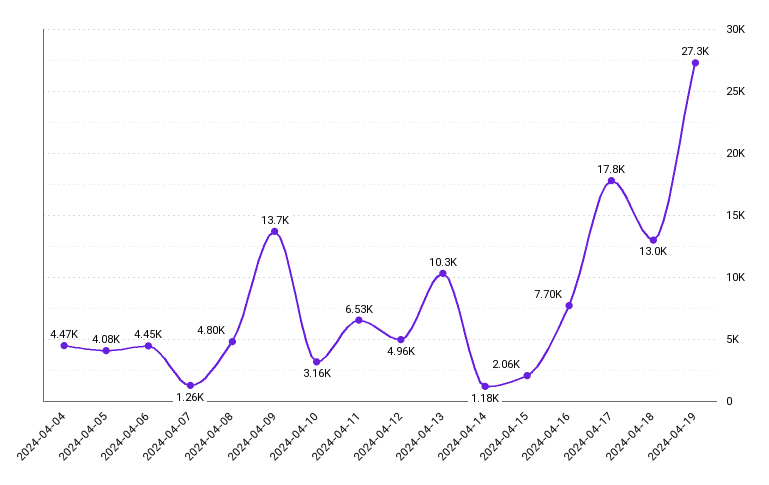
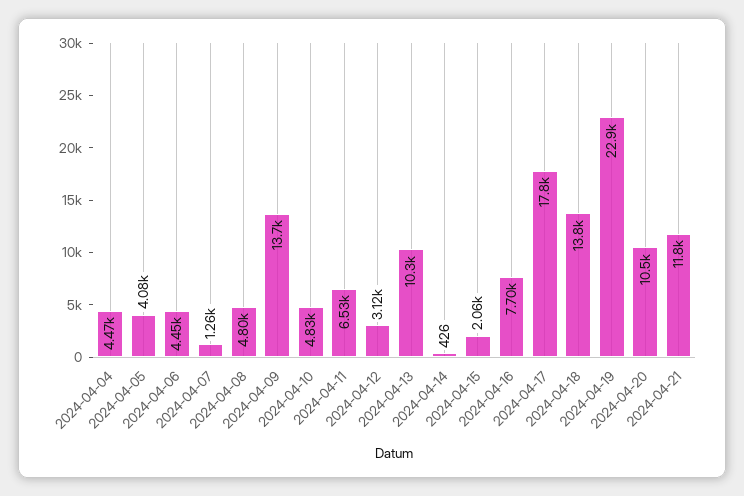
2024-04-10: 3160 -> 4830
2024-04-12: 4960 -> 3120
2024-04-14: 1180 -> 426
2024-04-18: 13000 -> 13800
2024-04-19: 27300 -> 22900
2024-04-20: none -> 10500
2024-04-21: none -> 11800

